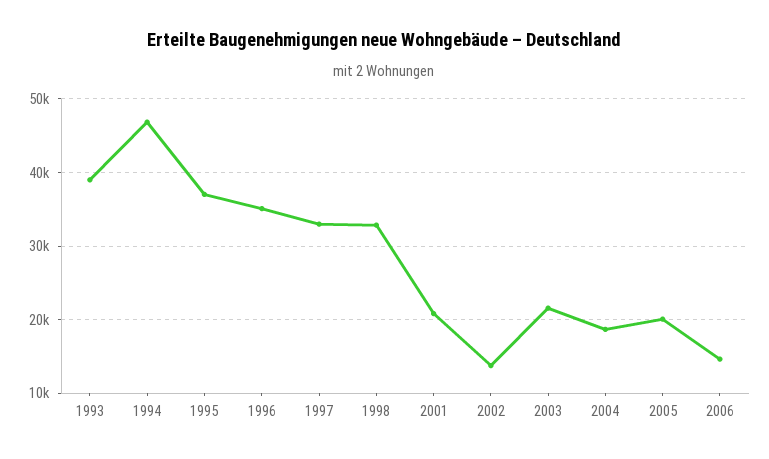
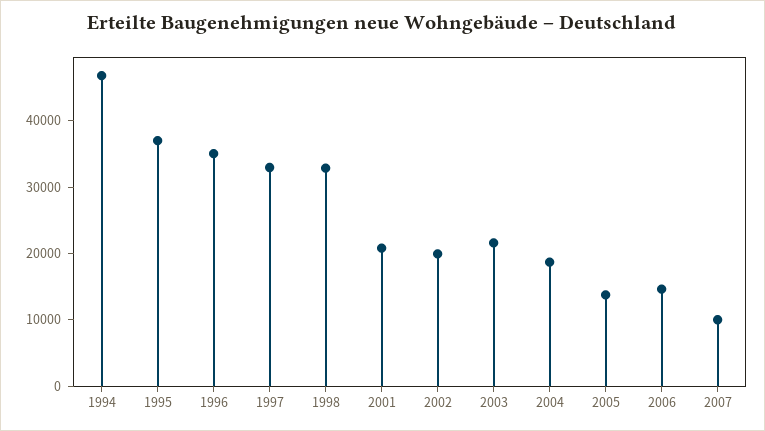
1993: 39000 -> none
2002: 14000 -> 20000
2005: 20000 -> 14000
2007: none -> 10000

